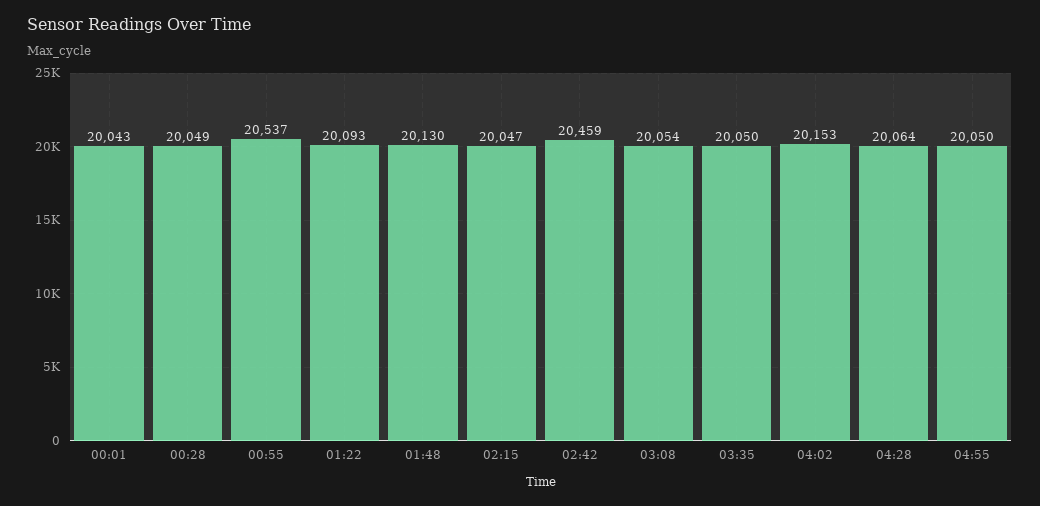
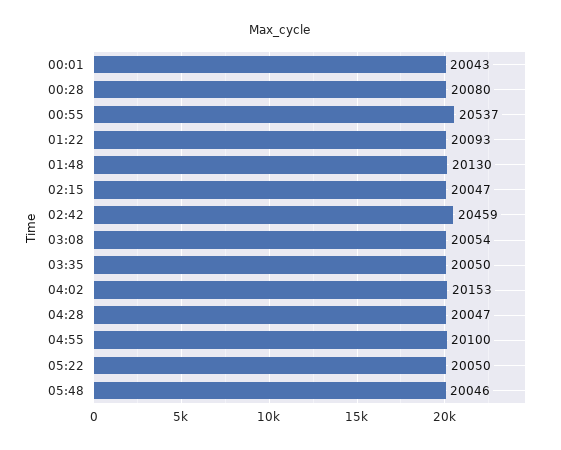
00:28: 20049 -> 20080
04:28: 20064 -> 20047
04:55: 20050 -> 20100
05:22: none -> 20050
05:48: none -> 20046

